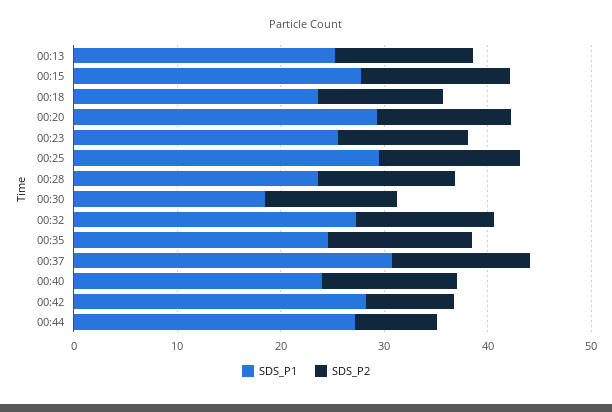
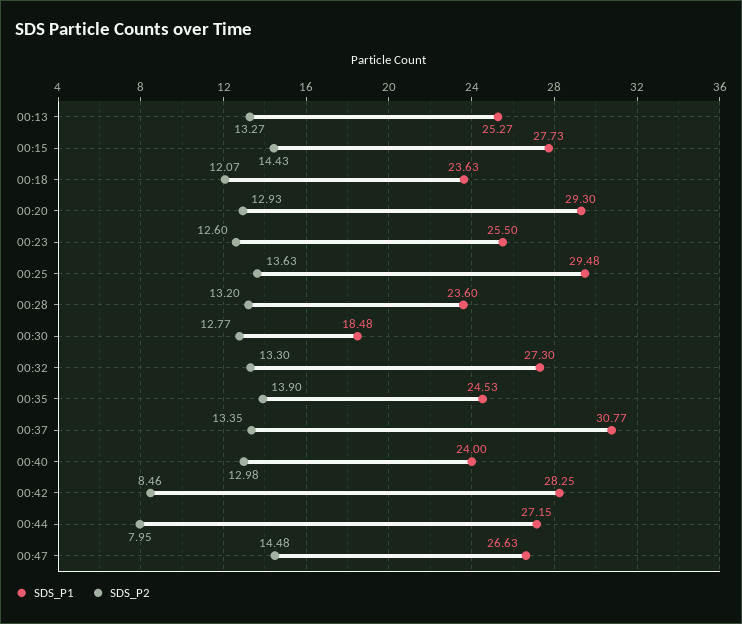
SDS_P1, 00:47: none -> 26.63
SDS_P2, 00:47: none -> 14.48

